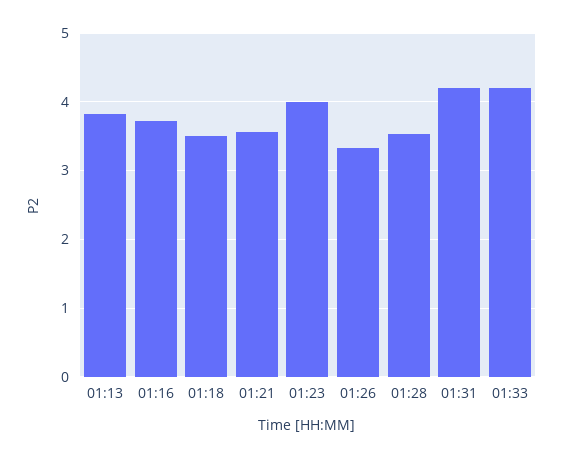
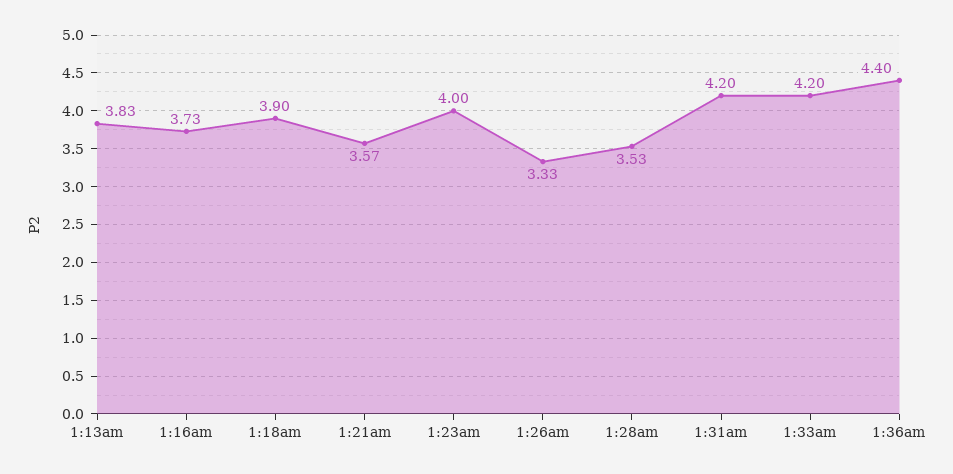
01:18: 3.5 -> 3.9
1:36am: none -> 4.4

